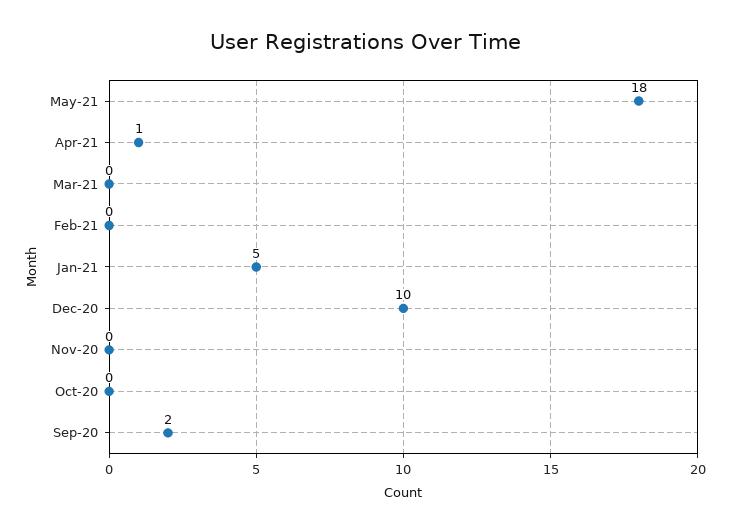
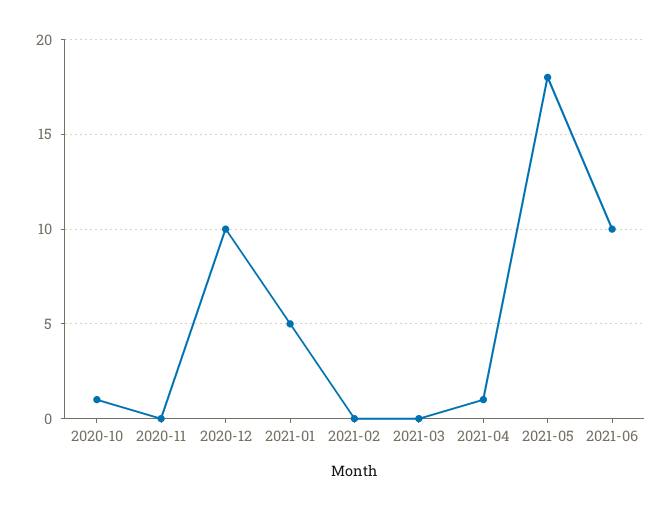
Oct-20: 0 -> 1
Sep-20: 2 -> none
2021-06: none -> 10

